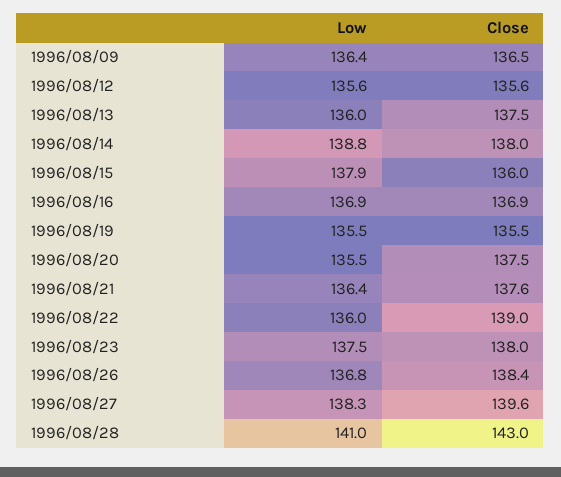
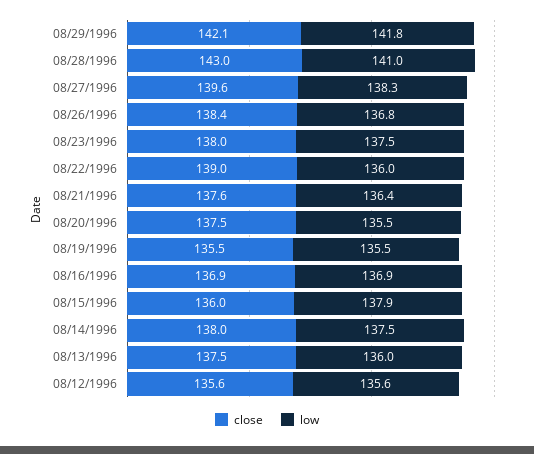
Low, 1996/08/09: 136.4 -> none
Close, 1996/08/09: 136.5 -> none
Low, 1996/08/14: 138.8 -> 137.5
Close, 08/29/1996: none -> 142.1
Low, 08/29/1996: none -> 141.8

